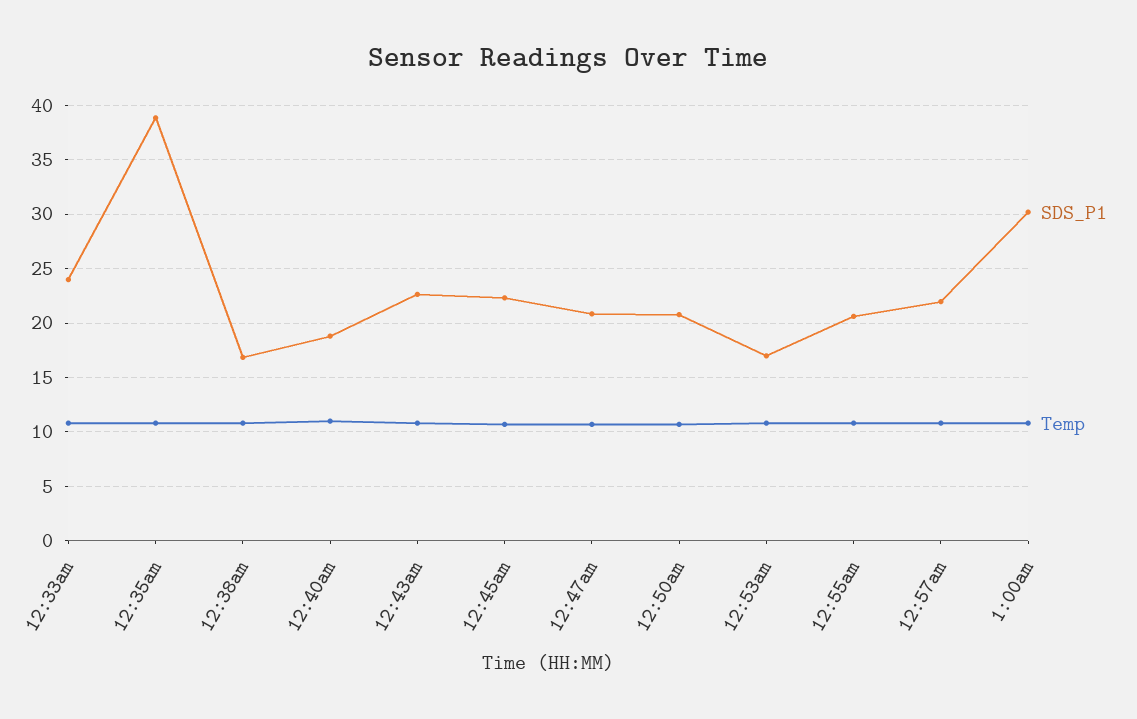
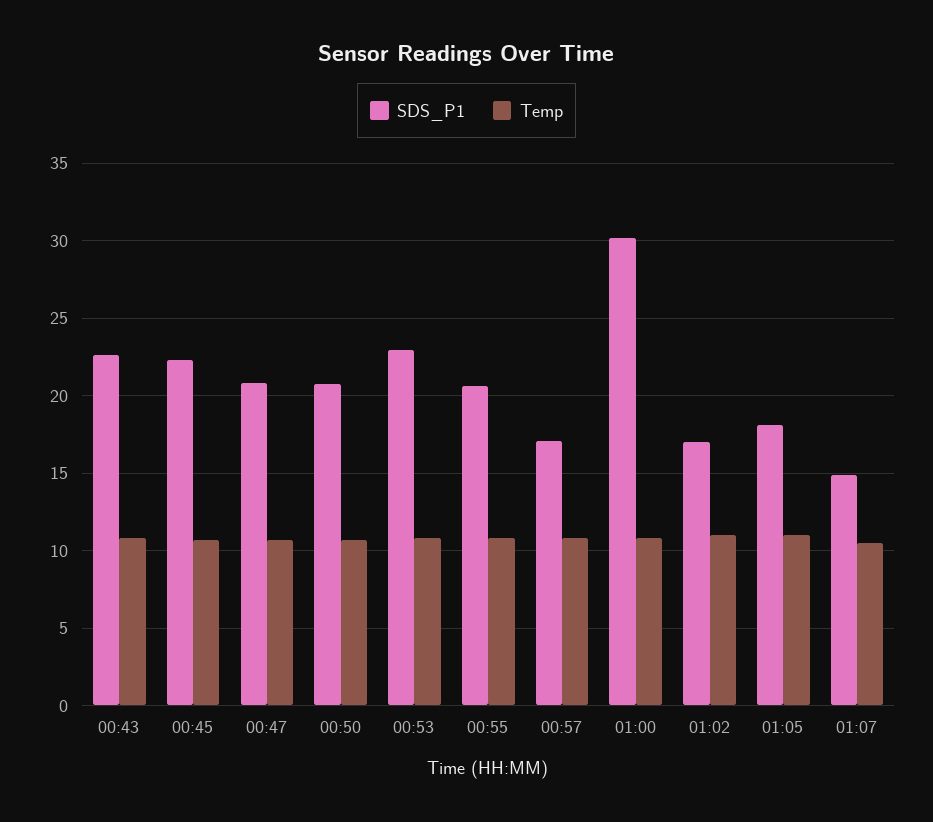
SDS_P1, 12:33am: 24 -> none
Temp, 12:33am: 11 -> none
SDS_P1, 12:35am: 39 -> none
Temp, 12:35am: 11 -> none
SDS_P1, 12:38am: 17 -> none
Temp, 12:38am: 11 -> none
SDS_P1, 12:40am: 19 -> none
Temp, 12:40am: 11 -> none
SDS_P1, 12:53am: 17 -> 23
SDS_P1, 12:57am: 22 -> 17
SDS_P1, 01:02: none -> 17
Temp, 01:02: none -> 11
SDS_P1, 01:05: none -> 18
Temp, 01:05: none -> 11
SDS_P1, 01:07: none -> 15
Temp, 01:07: none -> 10.5

